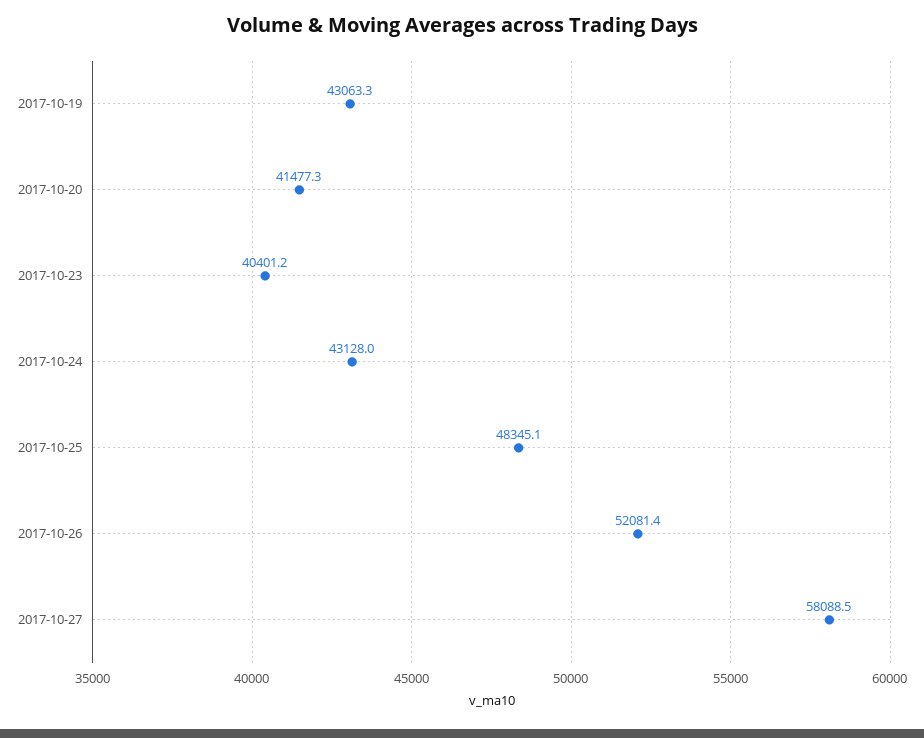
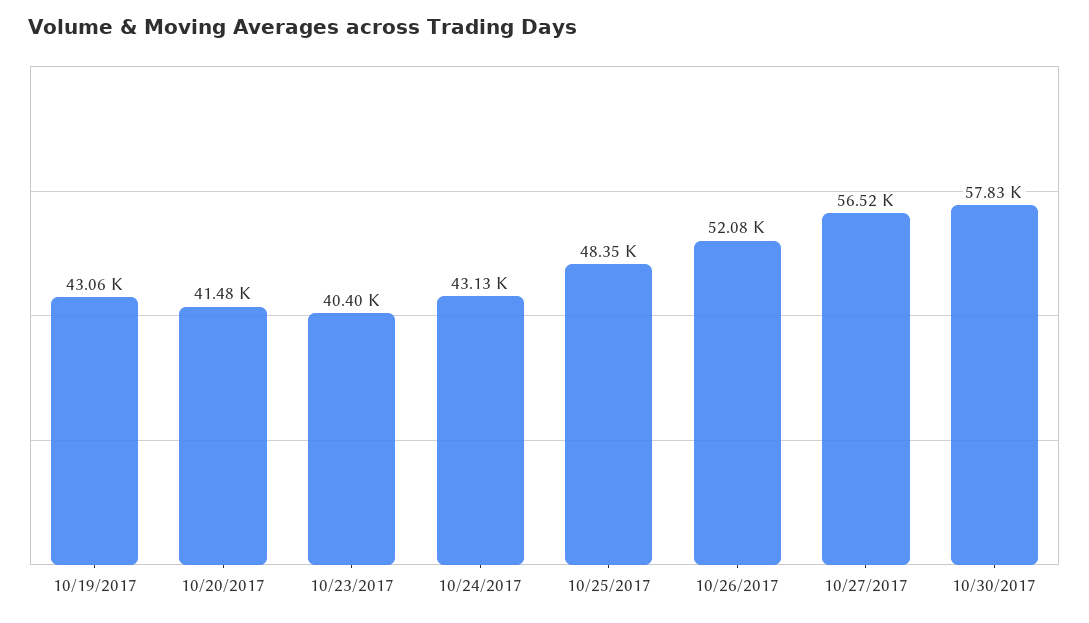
2017-10-27: 58088.5 -> 56520
10/30/2017: none -> 57830

